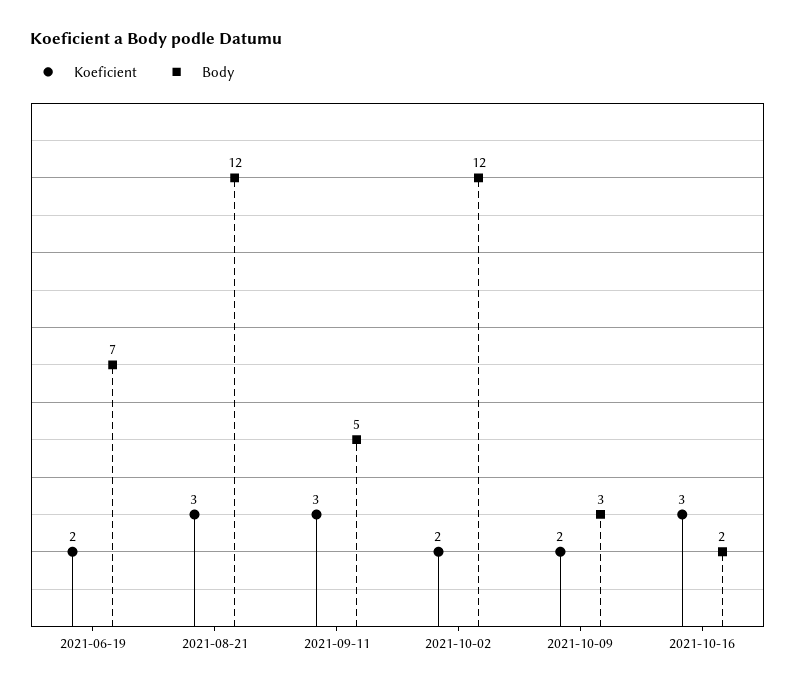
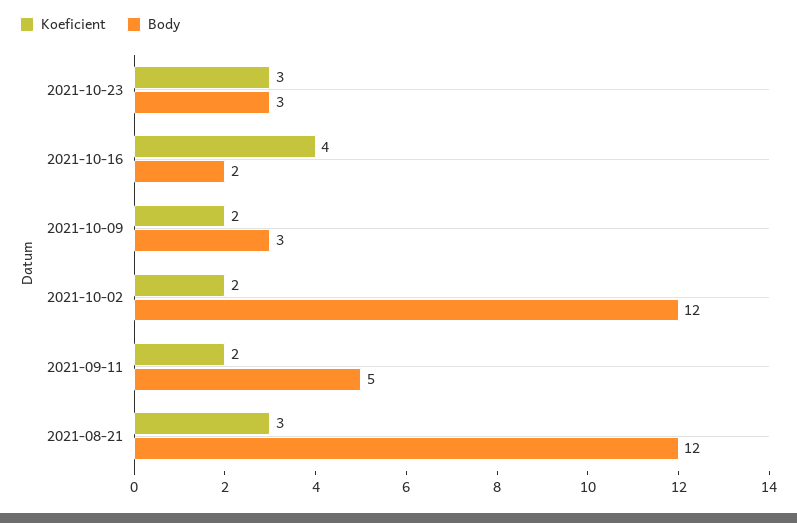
Koeficient, 2021-06-19: 2 -> none
Body, 2021-06-19: 7 -> none
Koeficient, 2021-09-11: 3 -> 2
Koeficient, 2021-10-16: 3 -> 4
Koeficient, 2021-10-23: none -> 3
Body, 2021-10-23: none -> 3

